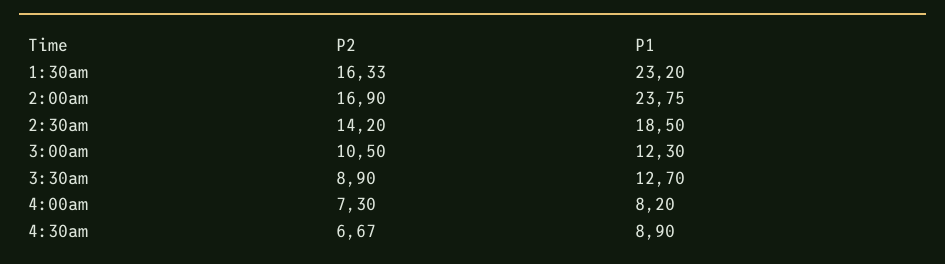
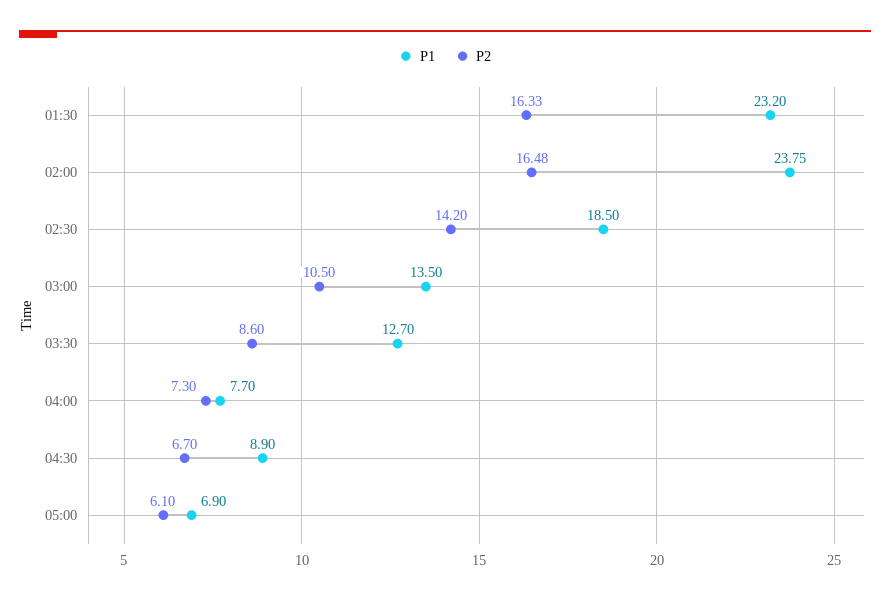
P2, 2:00am: 16.9 -> 16.48
P1, 3:00am: 12.3 -> 13.5
P2, 3:30am: 8.9 -> 8.6
P1, 4:00am: 8.2 -> 7.7
P2, 4:30am: 6.67 -> 6.7
P1, 05:00: none -> 6.9
P2, 05:00: none -> 6.1

